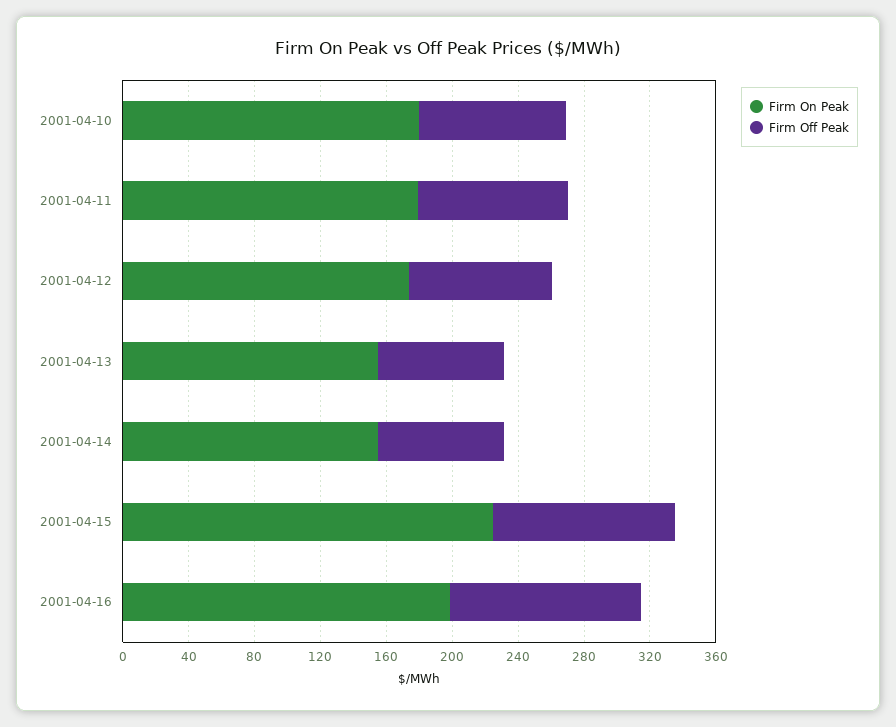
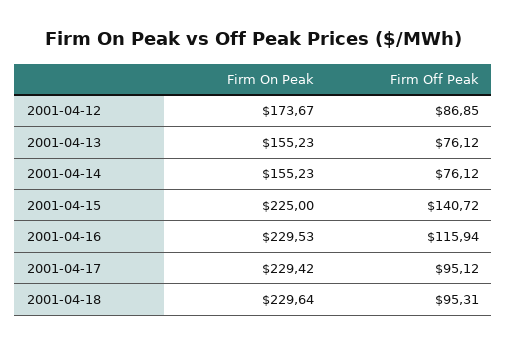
Firm On Peak, 2001-04-10: 180 -> none
Firm Off Peak, 2001-04-10: 90 -> none
Firm On Peak, 2001-04-11: 180 -> none
Firm Off Peak, 2001-04-11: 90 -> none
Firm Off Peak, 2001-04-15: 110 -> 140.72
Firm On Peak, 2001-04-16: 200 -> 229.53
Firm On Peak, 2001-04-17: none -> 229.42
Firm Off Peak, 2001-04-17: none -> 95.12
Firm On Peak, 2001-04-18: none -> 229.64
Firm Off Peak, 2001-04-18: none -> 95.31

